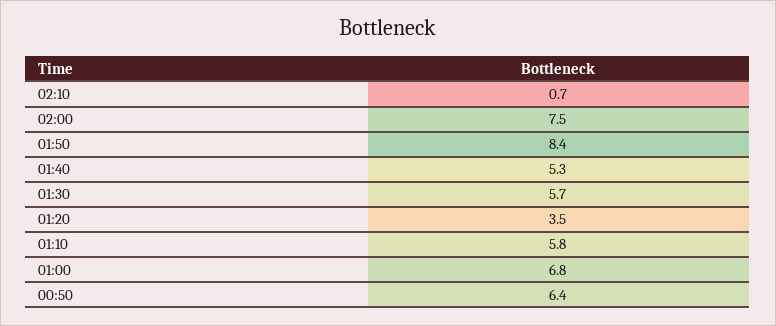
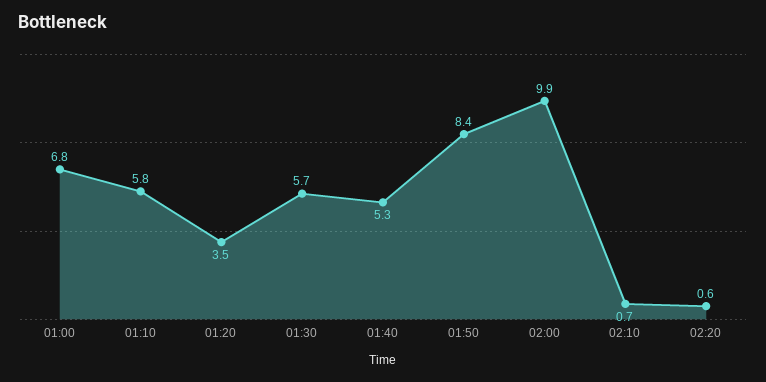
02:00: 7.5 -> 9.9
00:50: 6.4 -> none
02:20: none -> 0.6

